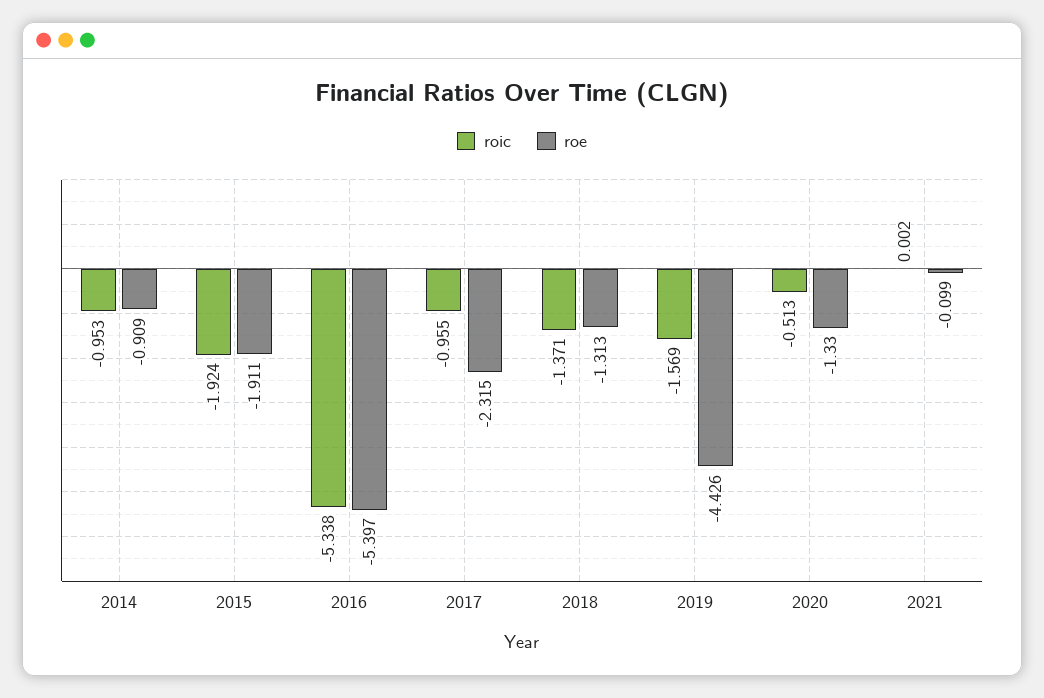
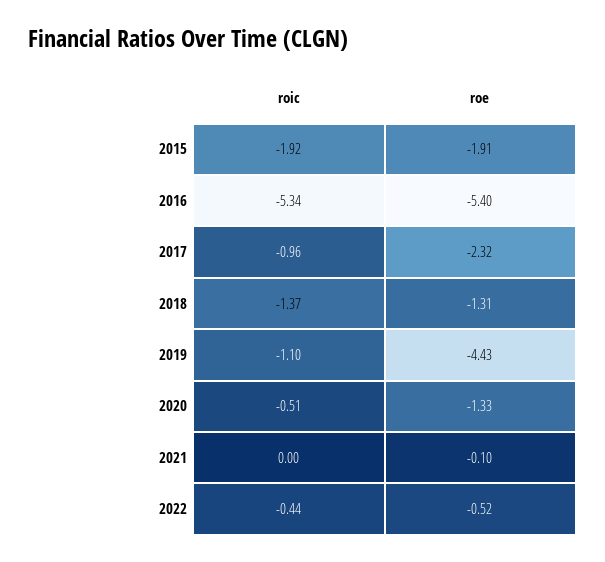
roic, 2014: -0.953 -> none
roe, 2014: -0.909 -> none
roic, 2019: -1.569 -> -1.1
roic, 2022: none -> -0.44
roe, 2022: none -> -0.52

